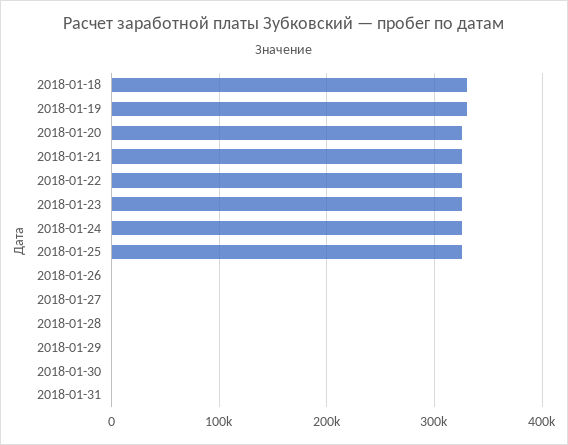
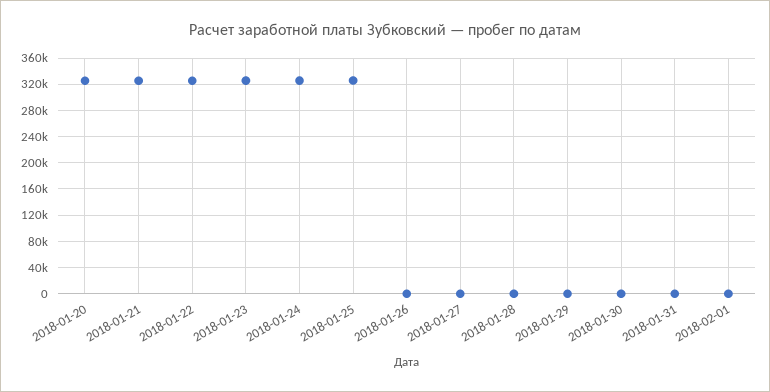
2018-01-18: 330000 -> none
2018-01-19: 330000 -> none
2018-02-01: none -> 0

